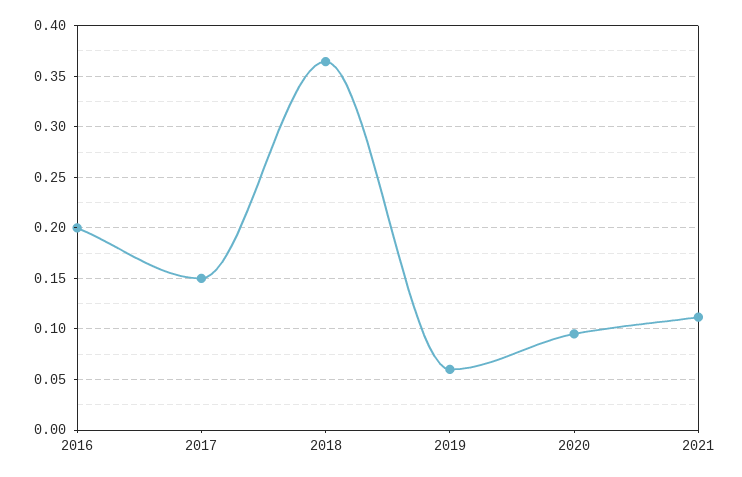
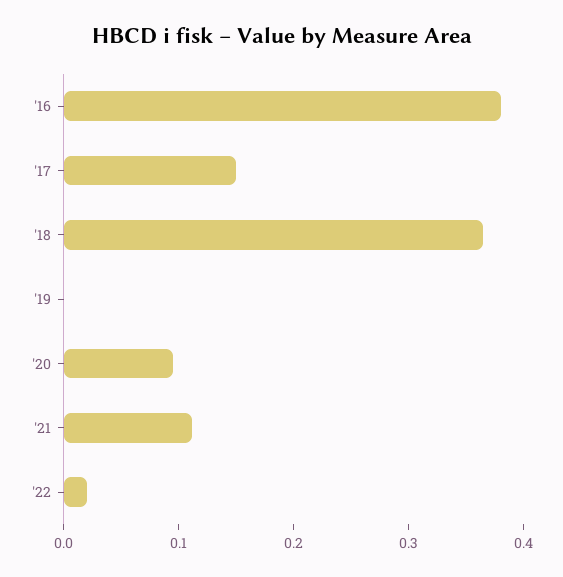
2016: 0.2 -> 0.38
2019: 0.06 -> 0
'22: none -> 0.02

